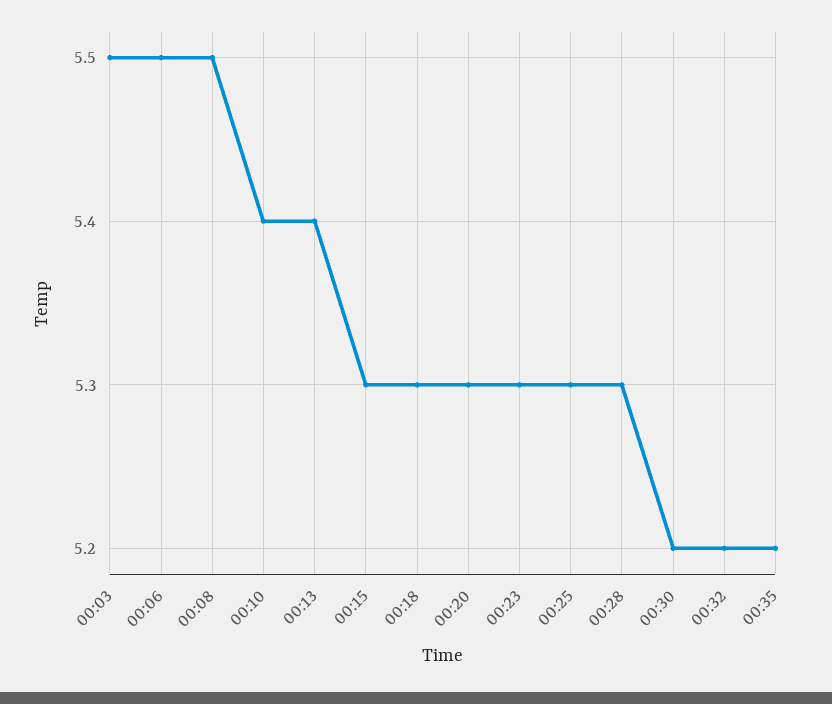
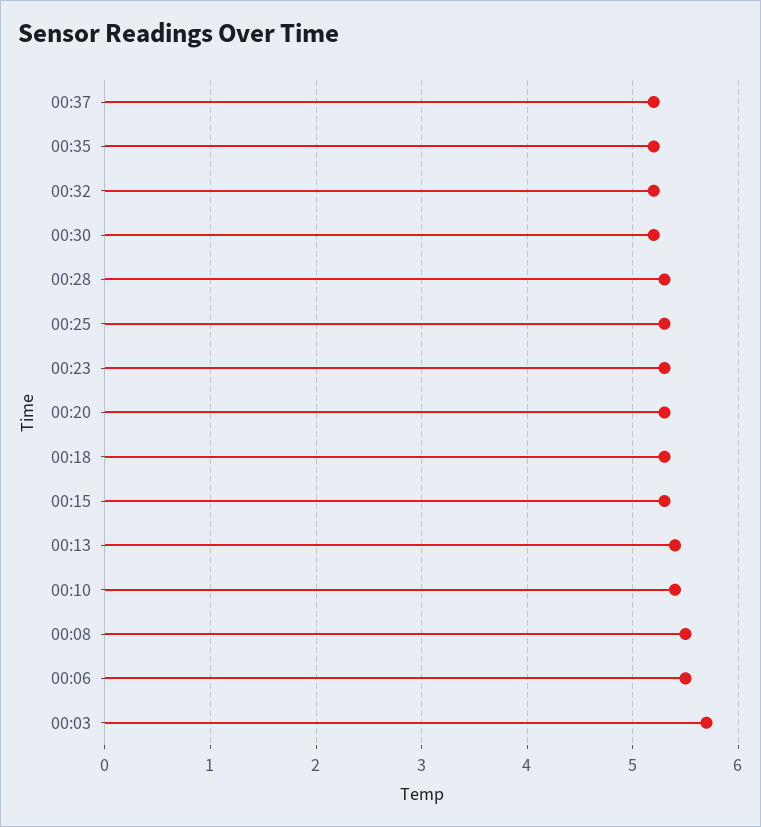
00:03: 5.5 -> 5.7
00:37: none -> 5.2

